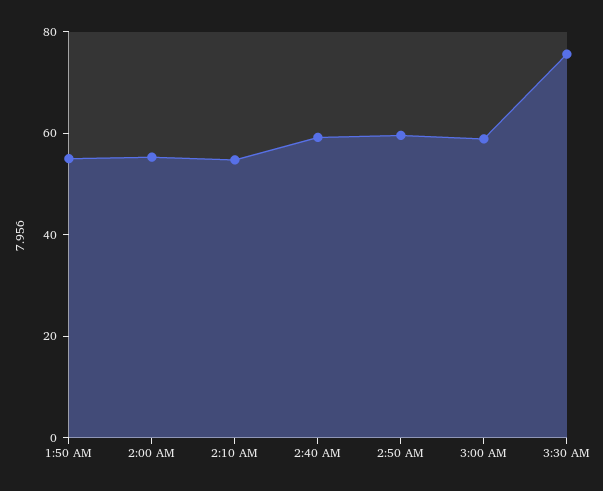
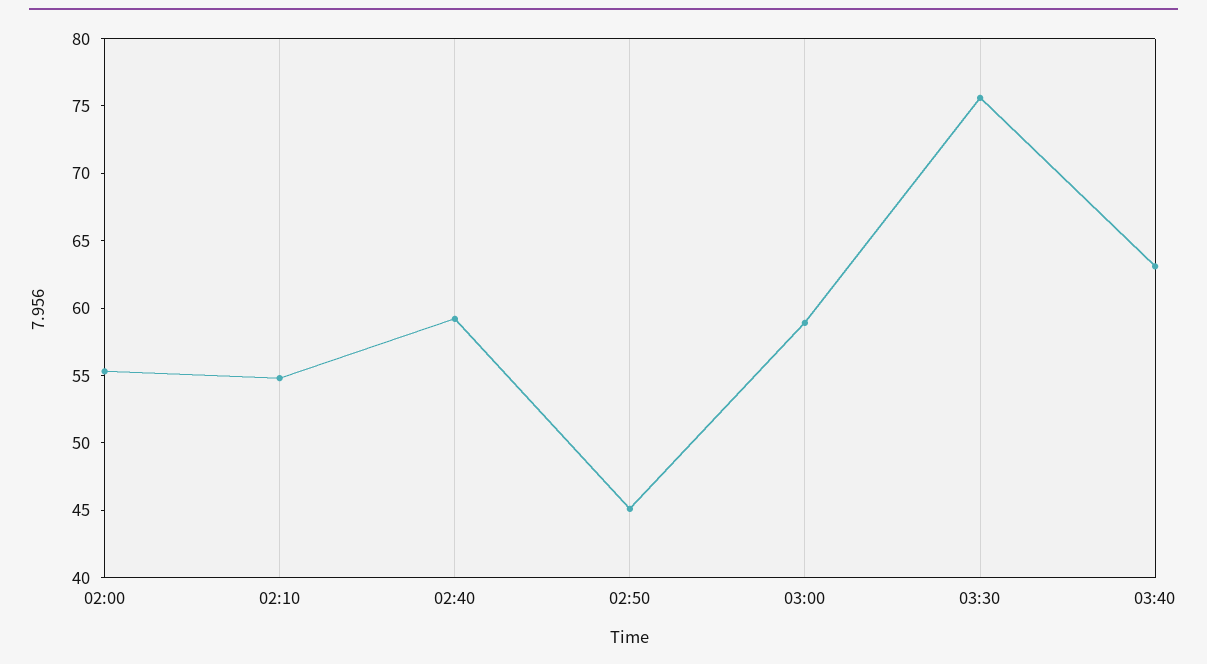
1:50 AM: 55 -> none
2:50 AM: 60 -> 45
03:40: none -> 63

